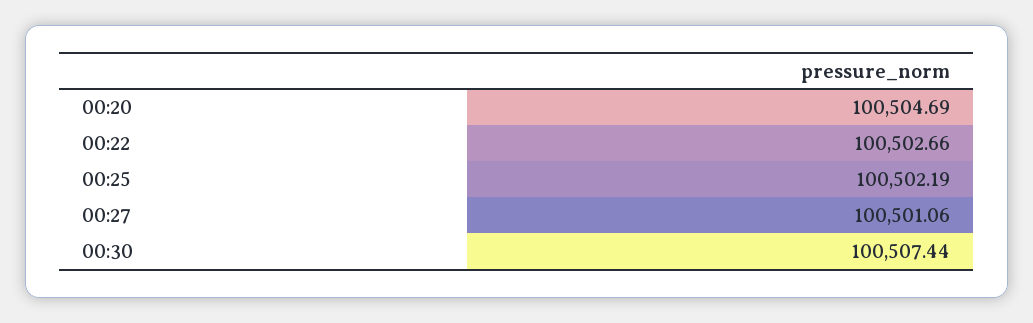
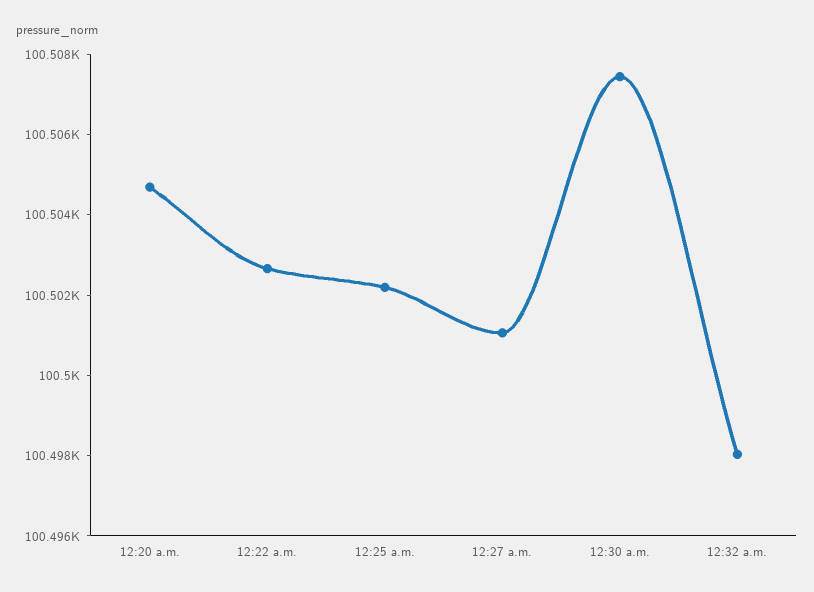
12:32 a.m.: none -> 100498

